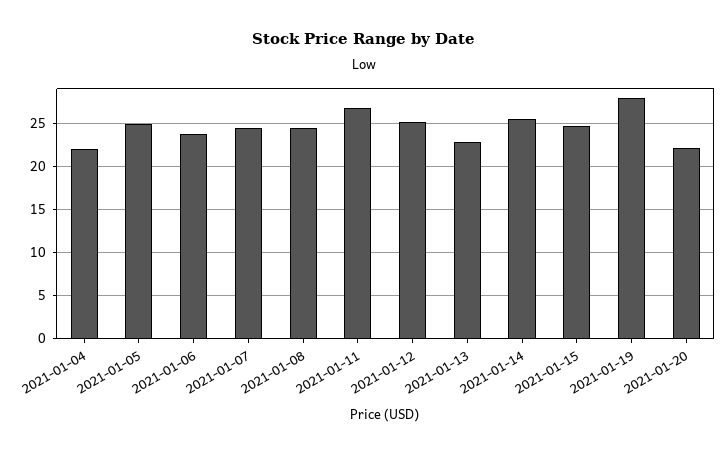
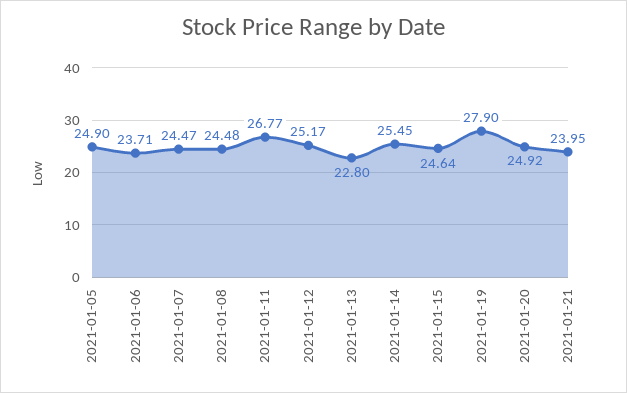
2021-01-04: 22 -> none
2021-01-20: 22 -> 24.92
2021-01-21: none -> 23.95

